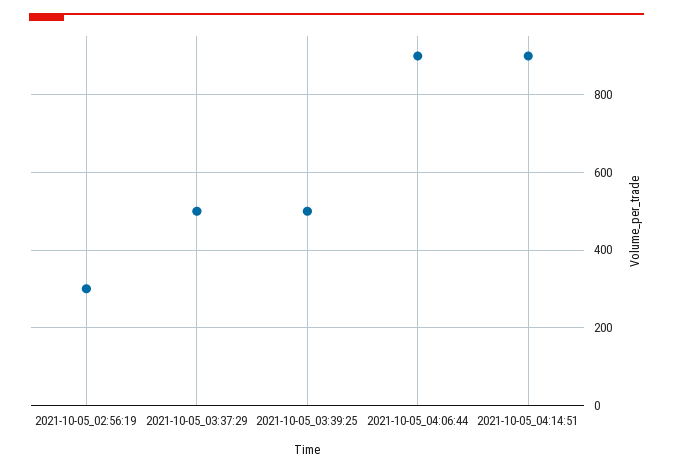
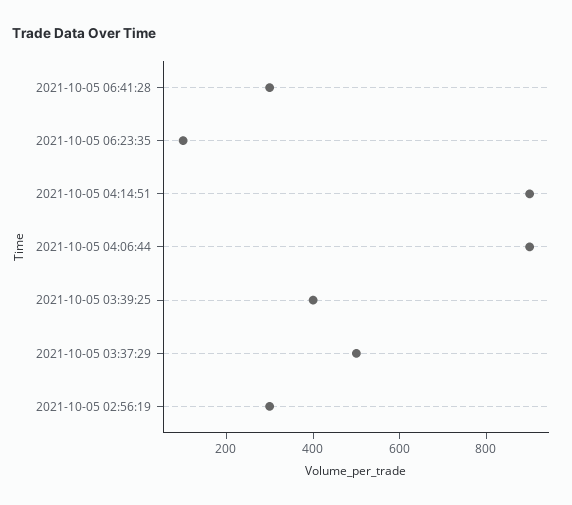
2021-10-05_03:39:25: 500 -> 400
2021-10-05 06:41:28: none -> 300
2021-10-05 06:23:35: none -> 100

